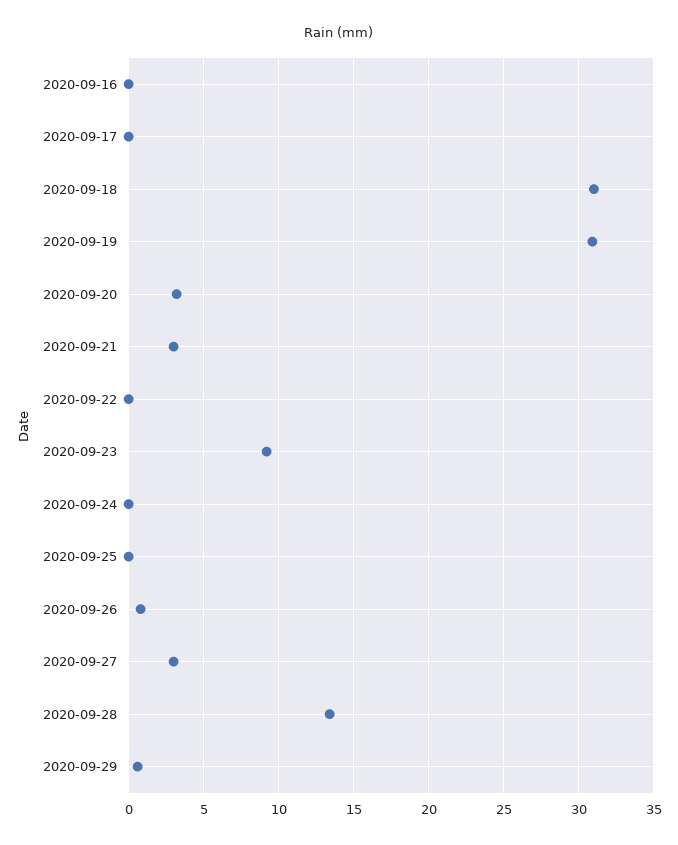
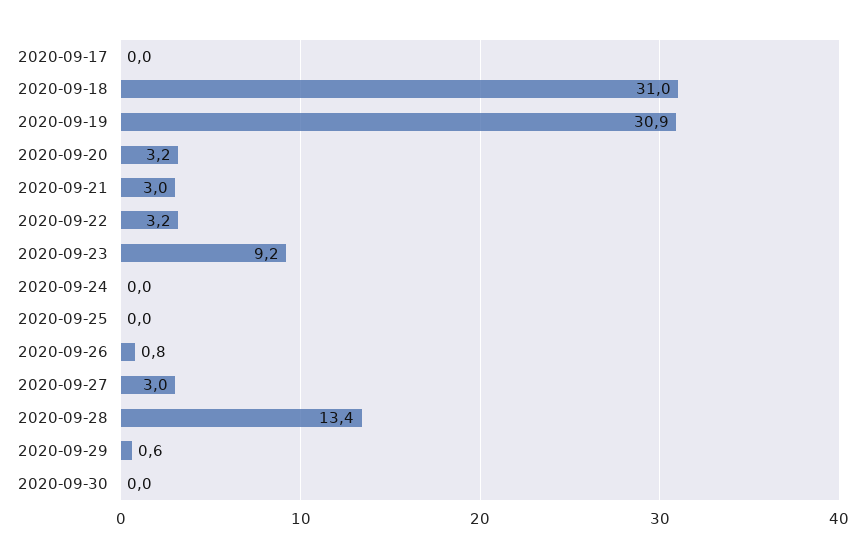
2020-09-16: 0 -> none
2020-09-22: 0 -> 3.2
2020-09-30: none -> 0

